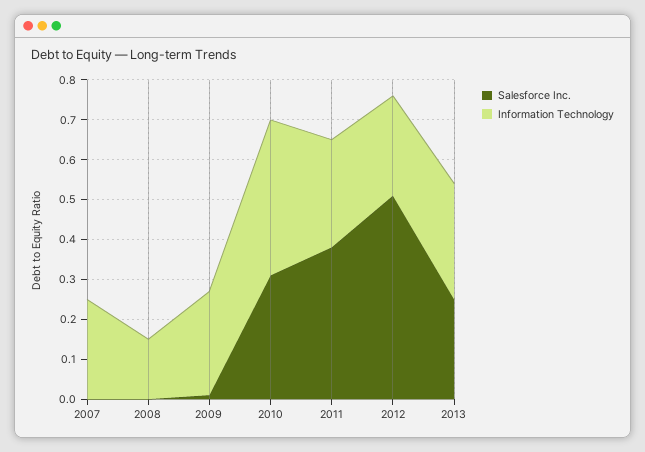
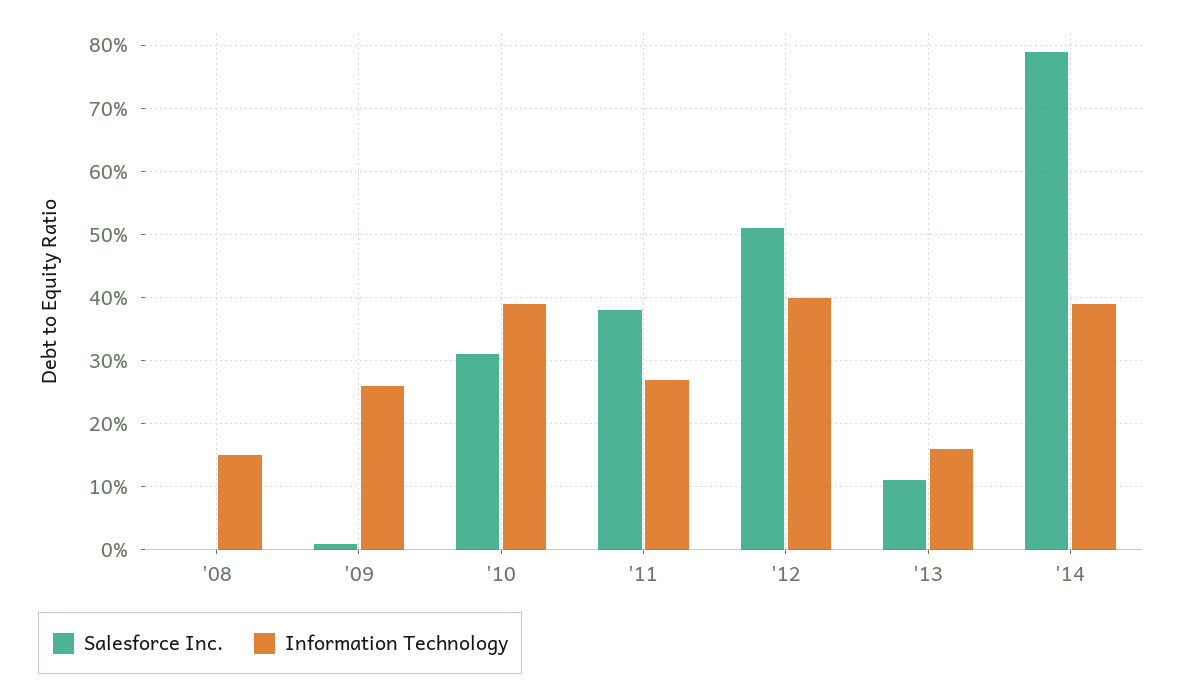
Salesforce Inc., 2007: 0 -> none
Information Technology, 2007: 0.25 -> none
Information Technology, 2012: 0.25 -> 0.4
Salesforce Inc., 2013: 0.25 -> 0.11
Information Technology, 2013: 0.3 -> 0.16
Salesforce Inc., '14: none -> 0.79
Information Technology, '14: none -> 0.39

